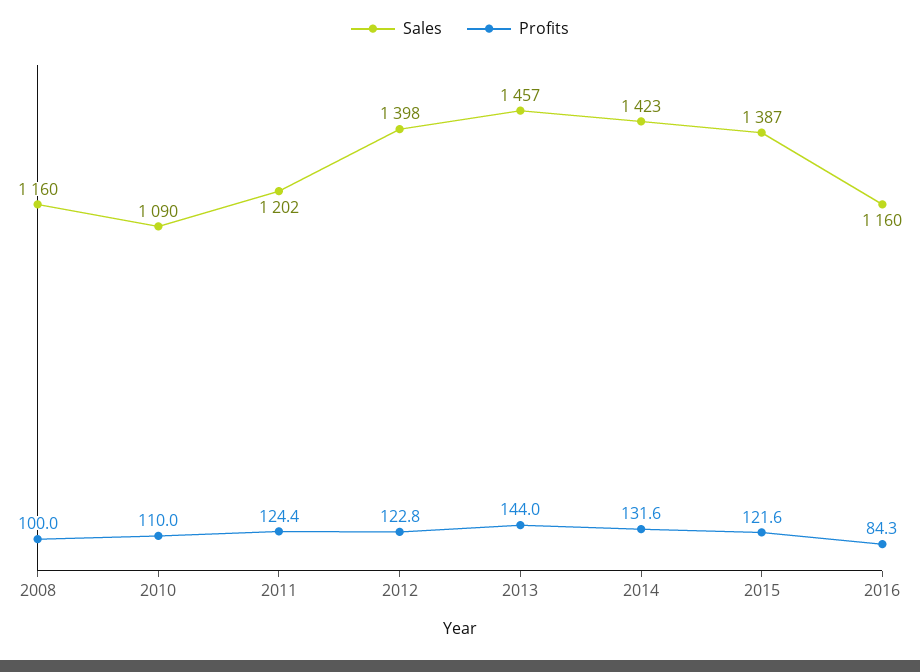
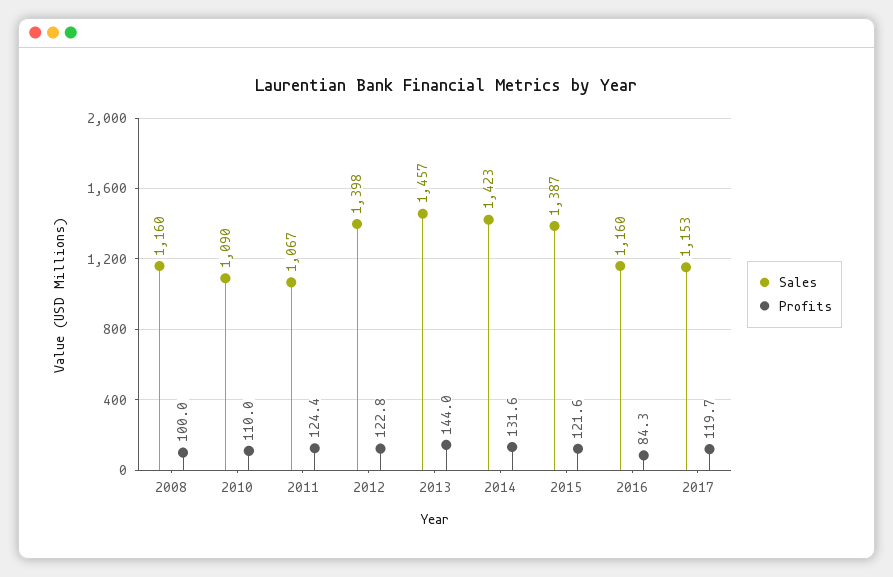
Sales, 2011: 1202 -> 1067
Sales, 2017: none -> 1153
Profits, 2017: none -> 119.7

